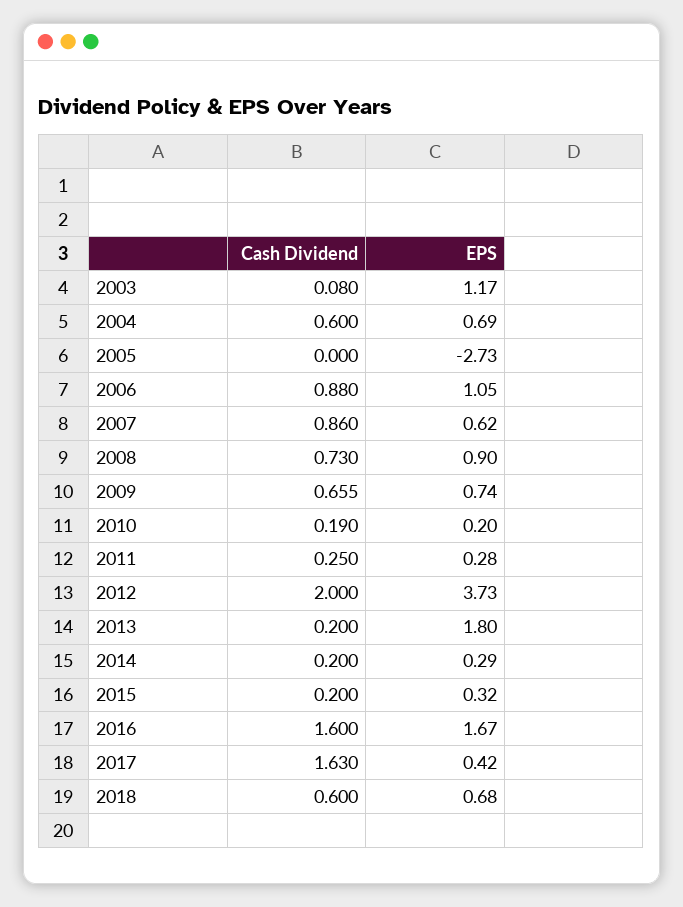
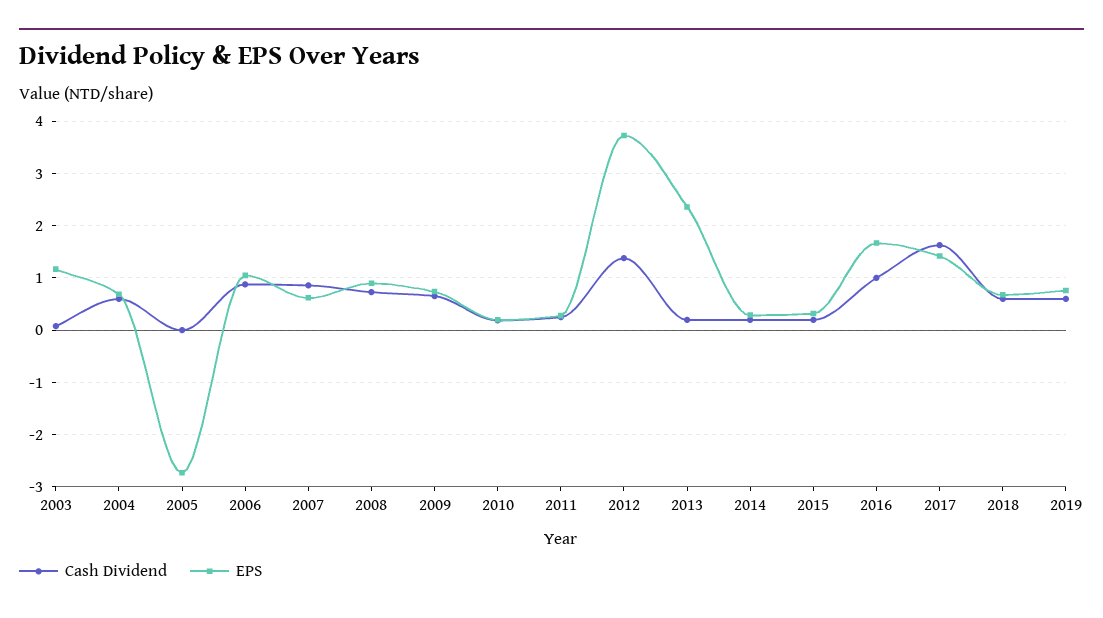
Cash Dividend, 2012: 2 -> 1.4
EPS, 2013: 1.8 -> 2.4
Cash Dividend, 2016: 1.6 -> 1
EPS, 2017: 0.42 -> 1.4
Cash Dividend, 2019: none -> 0.6
EPS, 2019: none -> 0.8

